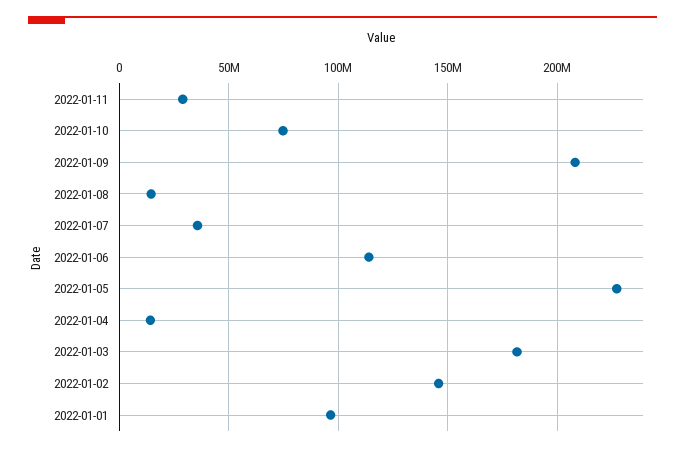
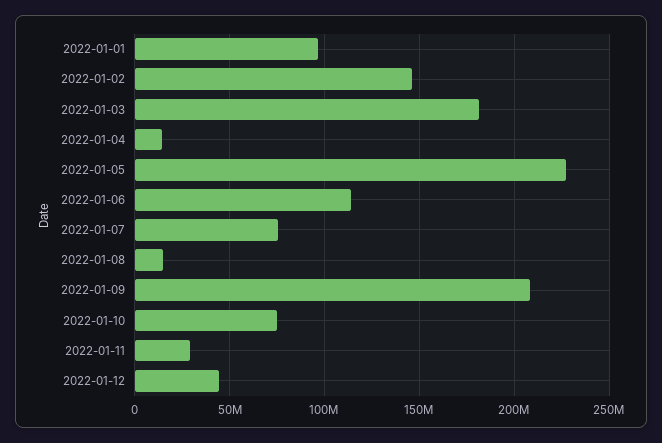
2022-01-07: 35000000 -> 75000000
2022-01-12: none -> 45000000

